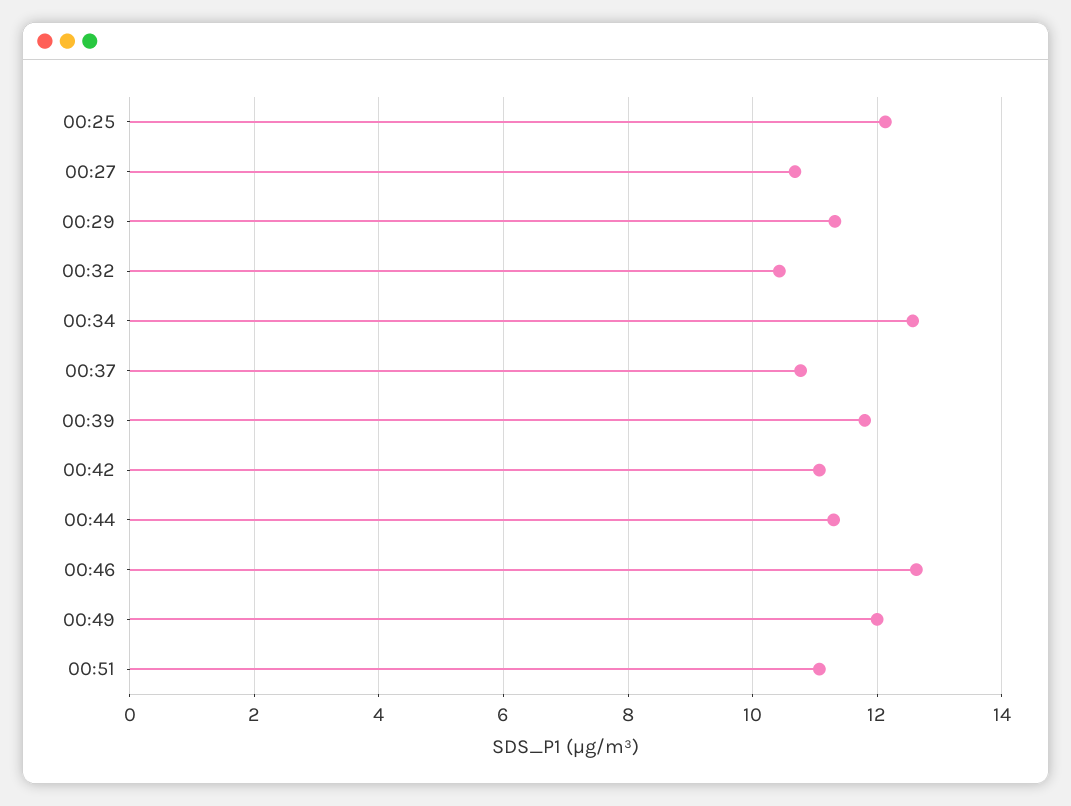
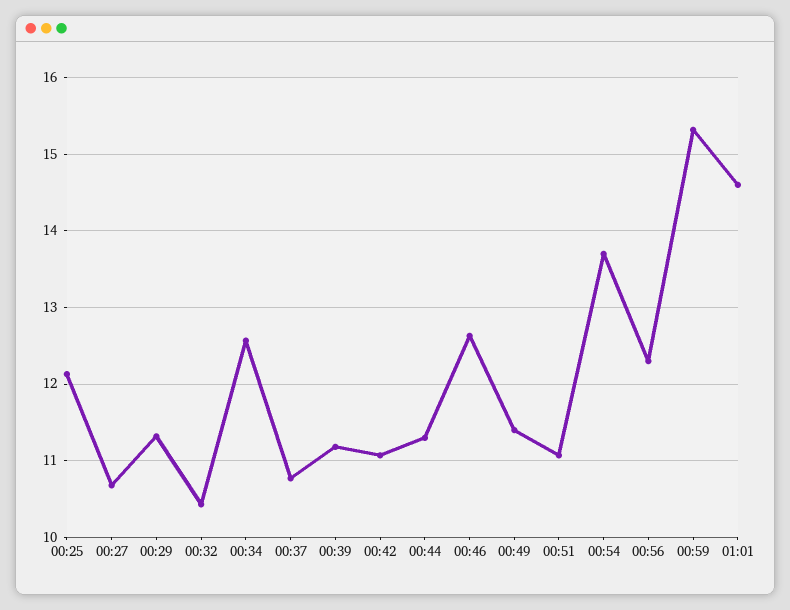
00:39: 11.8 -> 11.2
00:49: 12 -> 11.4
00:54: none -> 13.7
00:56: none -> 12.3
00:59: none -> 15.3
01:01: none -> 14.6

